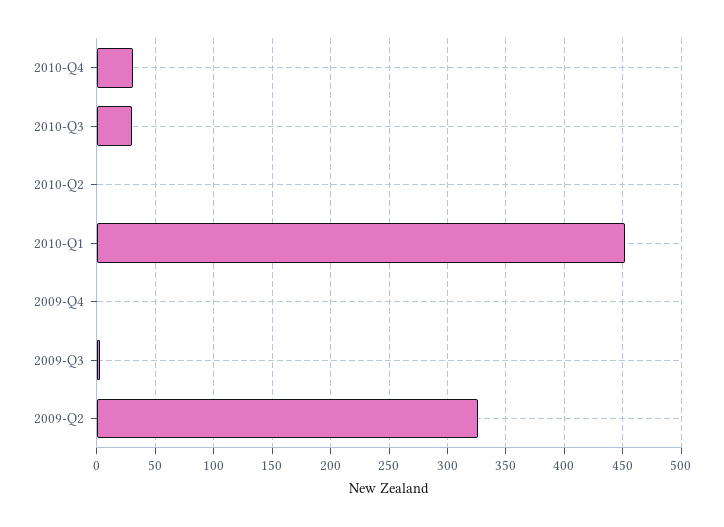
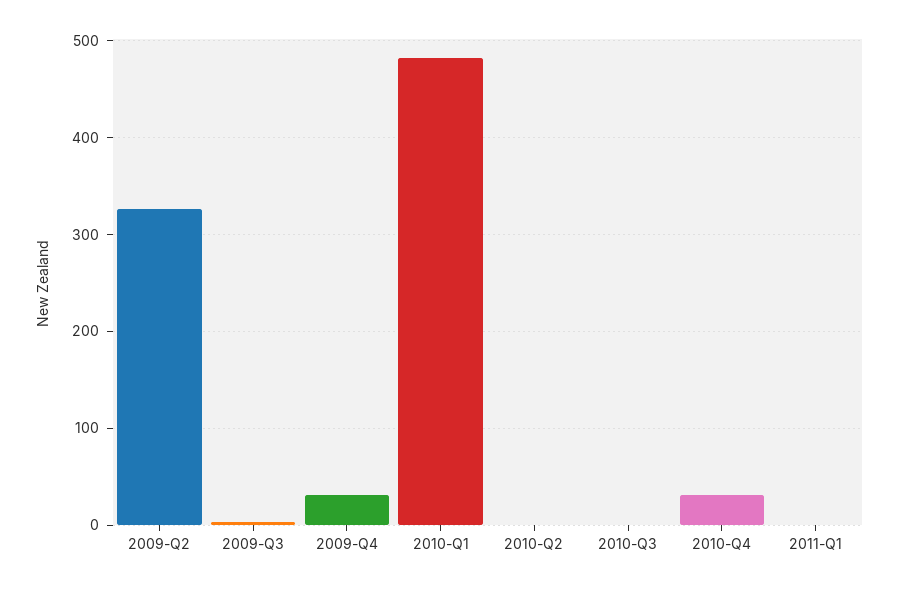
2010-Q3: 30 -> 0
2010-Q1: 450 -> 480
2009-Q4: 0 -> 30
2011-Q1: none -> 0

